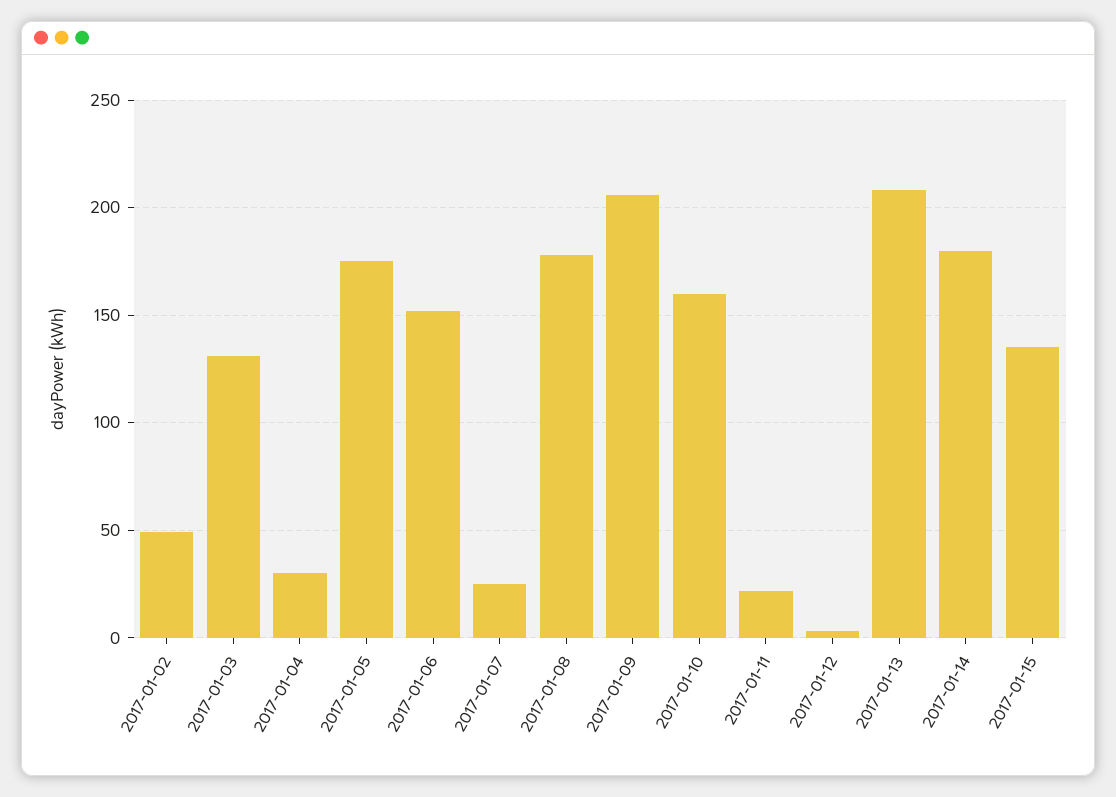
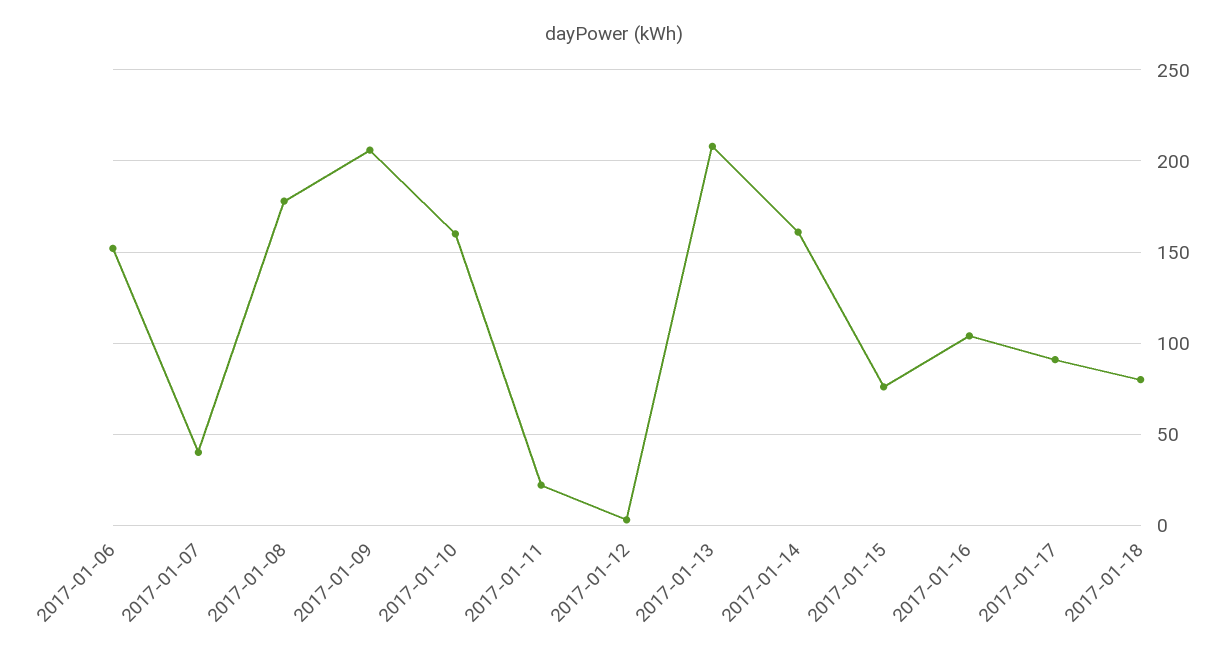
2017-01-02: 50 -> none
2017-01-03: 130 -> none
2017-01-04: 30 -> none
2017-01-05: 175 -> none
2017-01-07: 25 -> 40
2017-01-14: 180 -> 160
2017-01-15: 135 -> 75
2017-01-16: none -> 105
2017-01-17: none -> 90
2017-01-18: none -> 80

